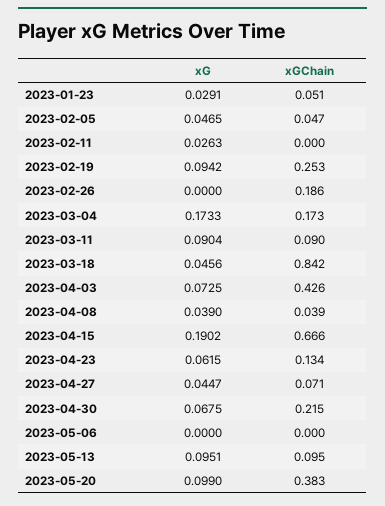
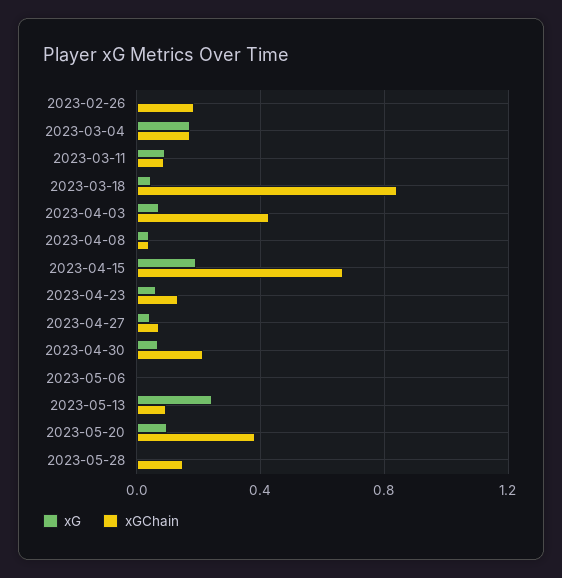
xG, 2023-01-23: 0.0291 -> none
xGChain, 2023-01-23: 0.051 -> none
xG, 2023-02-05: 0.0465 -> none
xGChain, 2023-02-05: 0.047 -> none
xG, 2023-02-11: 0.0263 -> none
xGChain, 2023-02-11: 0 -> none
xG, 2023-02-19: 0.0942 -> none
xGChain, 2023-02-19: 0.253 -> none
xG, 2023-05-13: 0.0951 -> 0.25
xG, 2023-05-28: none -> 0
xGChain, 2023-05-28: none -> 0.15

